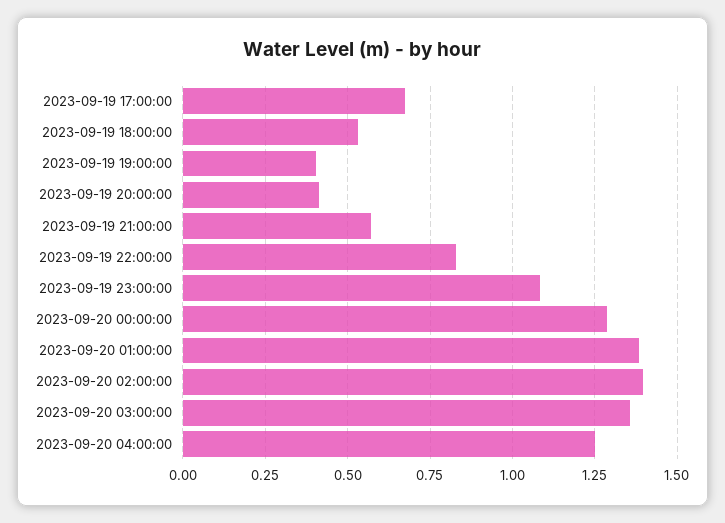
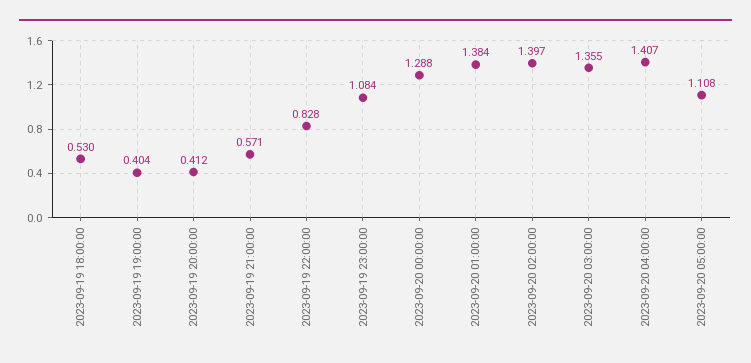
2023-09-19 17:00:00: 0.675 -> none
2023-09-20 04:00:00: 1.25 -> 1.407
2023-09-20 05:00:00: none -> 1.108

